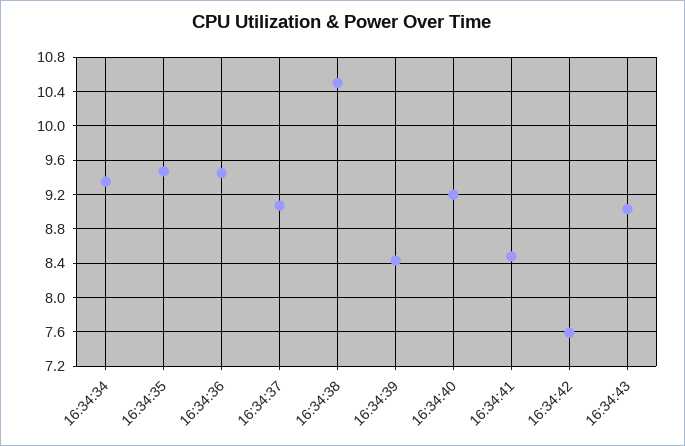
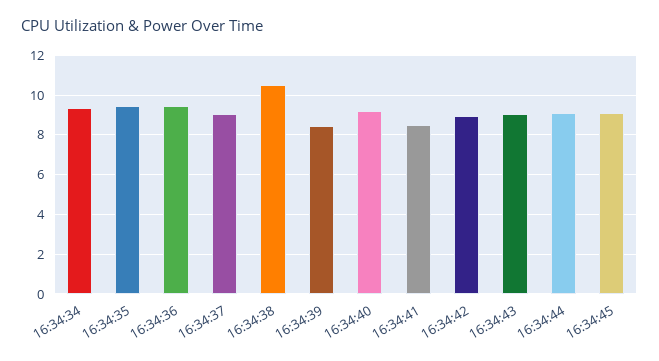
16:34:42: 7.6 -> 9
16:34:44: none -> 9
16:34:45: none -> 9

